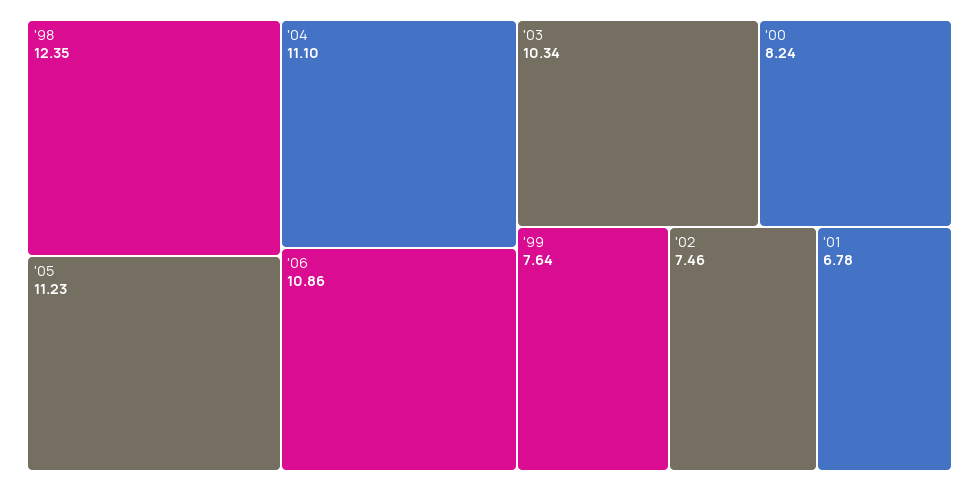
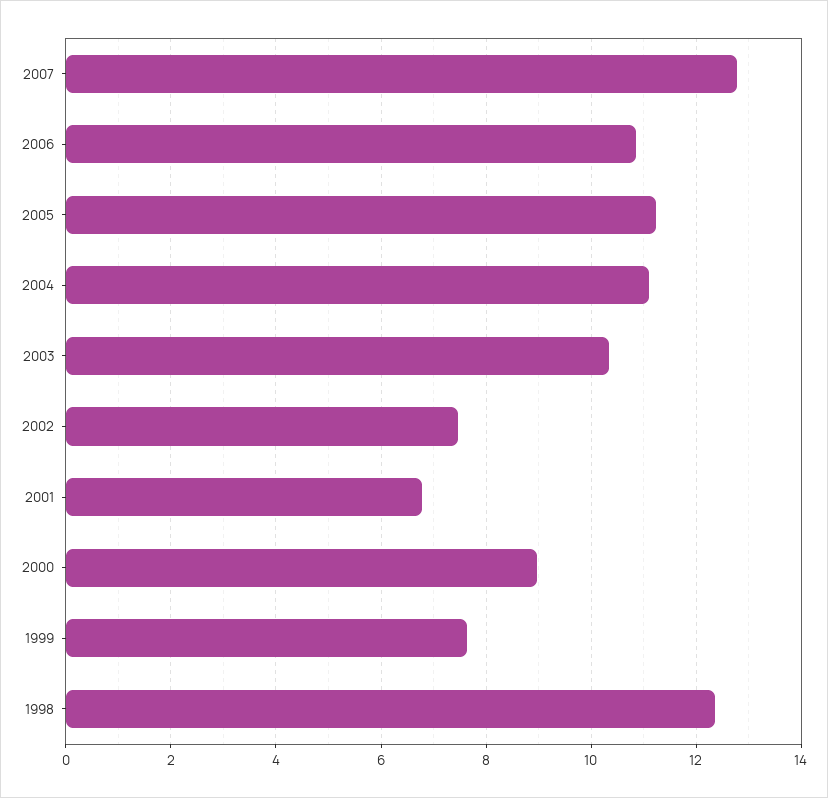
'00: 8.24 -> 9
2007: none -> 12.8

